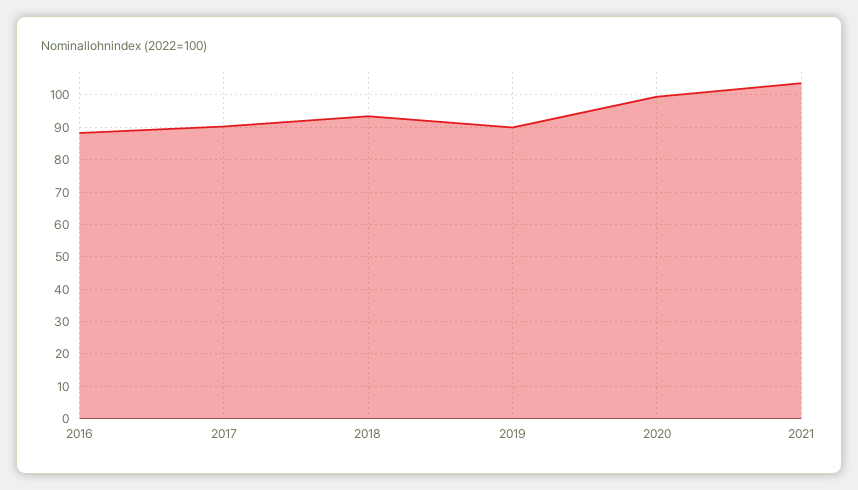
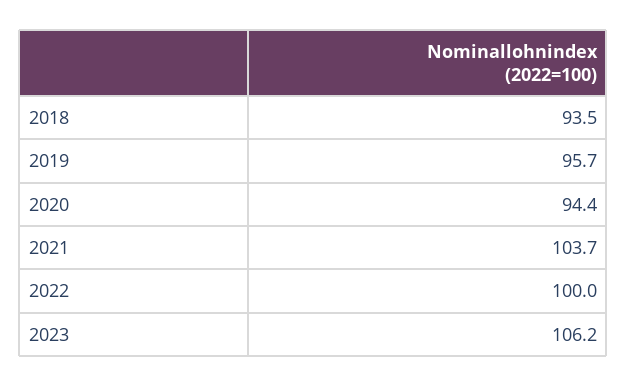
2016: 88 -> none
2017: 90 -> none
2019: 90 -> 95.7
2020: 100 -> 94.4
2022: none -> 100
2023: none -> 106.2

